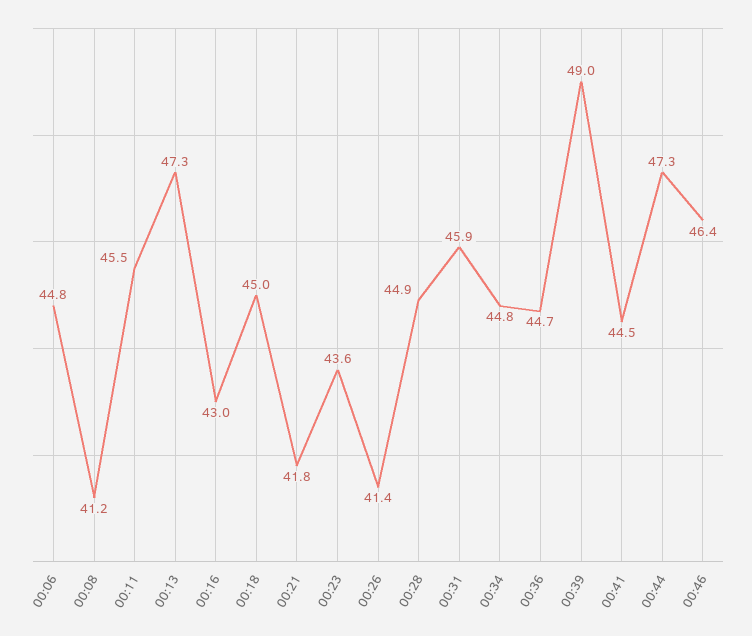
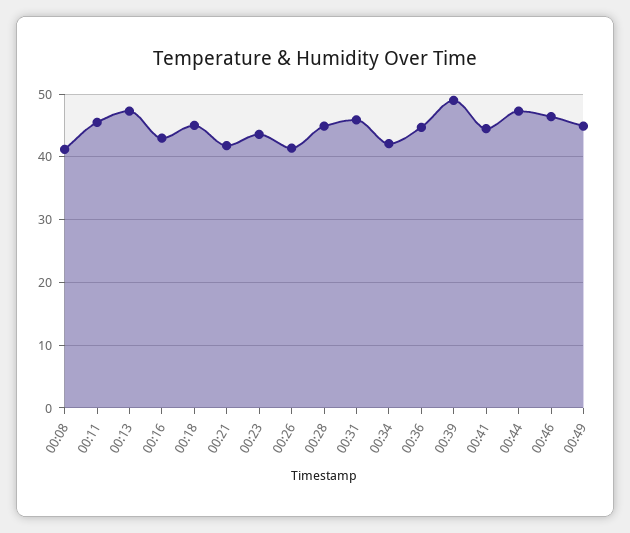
00:06: 44.8 -> none
00:34: 44.8 -> 42
00:49: none -> 45

